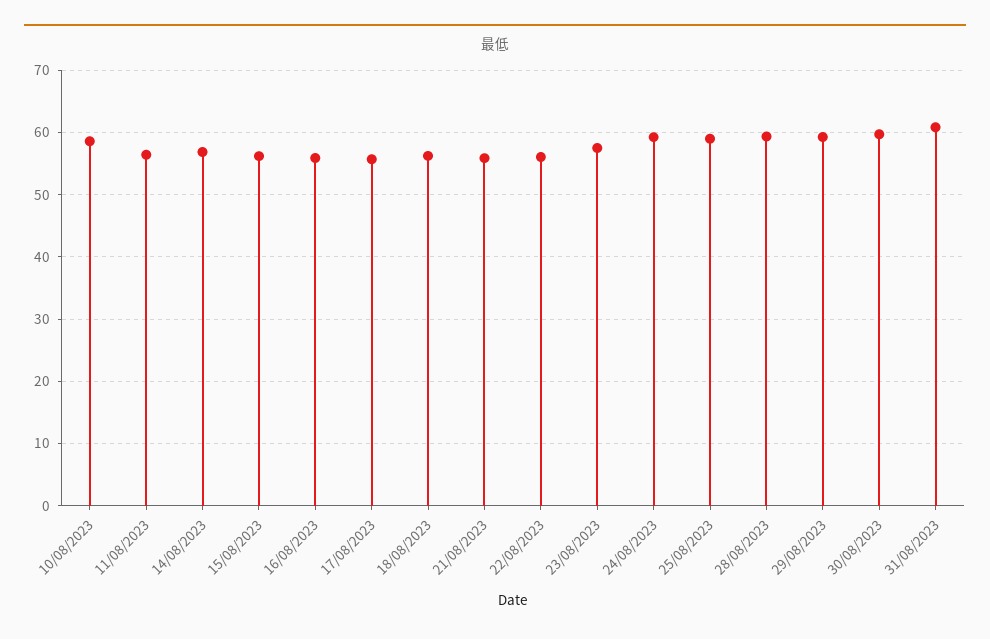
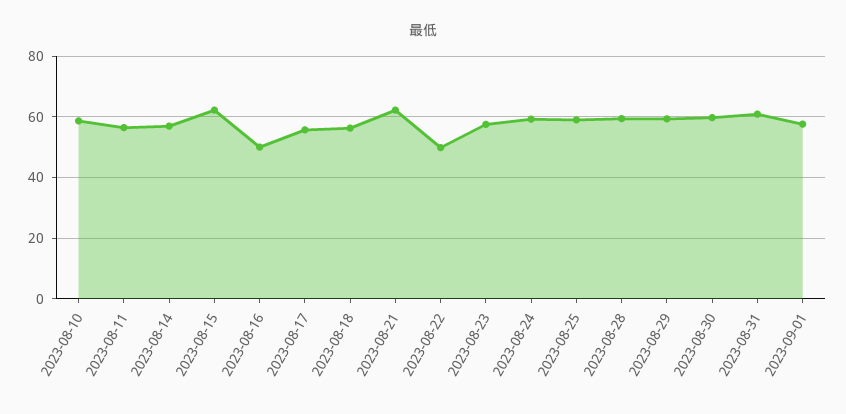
15/08/2023: 56 -> 62
16/08/2023: 56 -> 50
21/08/2023: 56 -> 62
22/08/2023: 56 -> 50
2023-09-01: none -> 58

